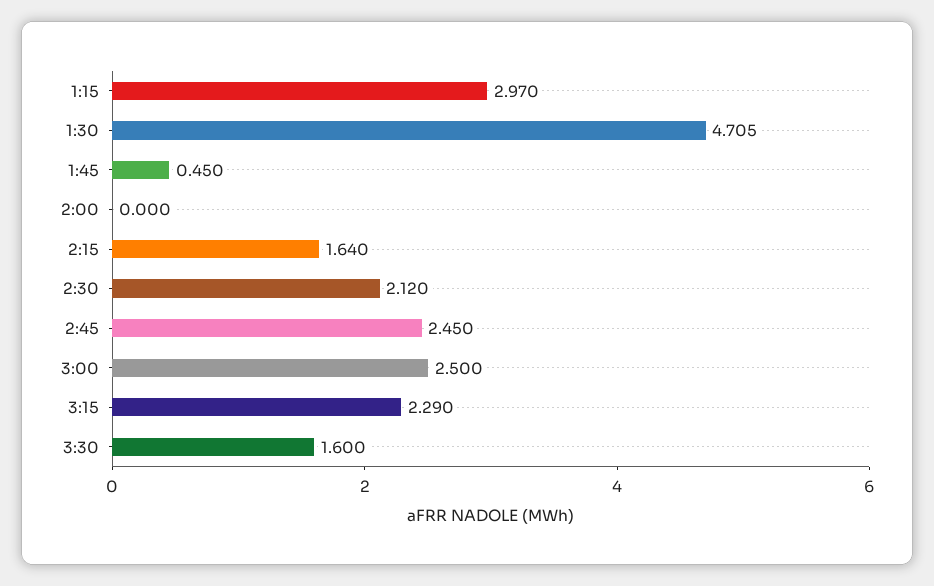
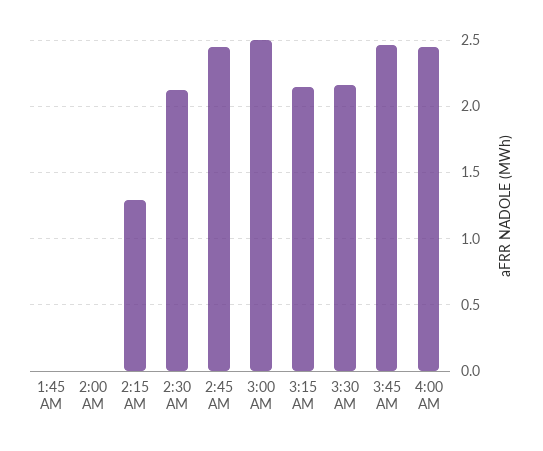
1:15: 2.97 -> none
1:30: 4.705 -> none
1:45: 0.45 -> 0
2:15: 1.64 -> 1.3
3:15: 2.29 -> 2.15
3:30: 1.6 -> 2.15
3:45 AM: none -> 2.45
4:00 AM: none -> 2.45

